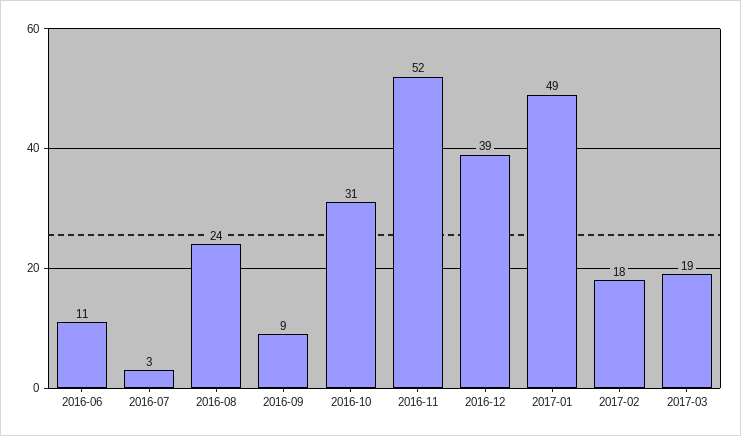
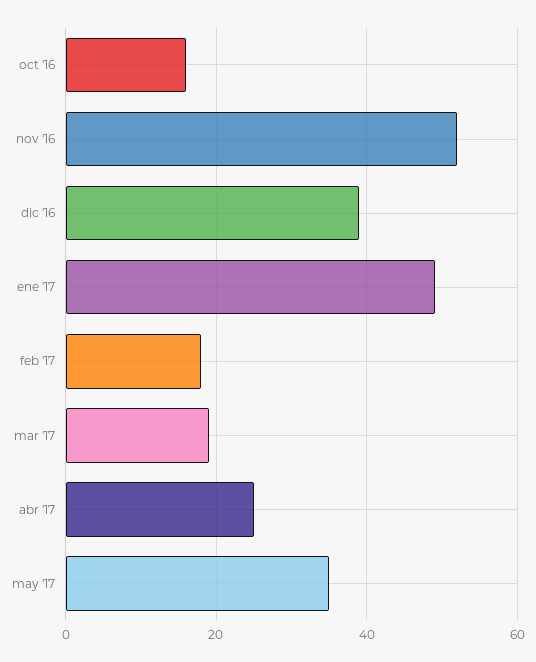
2016-06: 11 -> none
2016-07: 3 -> none
2016-08: 24 -> none
2016-09: 9 -> none
2016-10: 31 -> 15
abr '17: none -> 25
may '17: none -> 35

